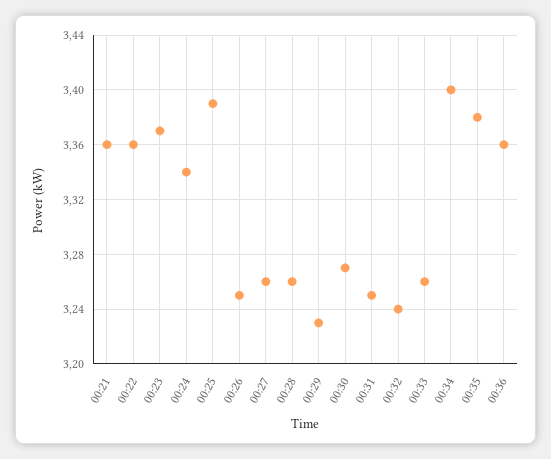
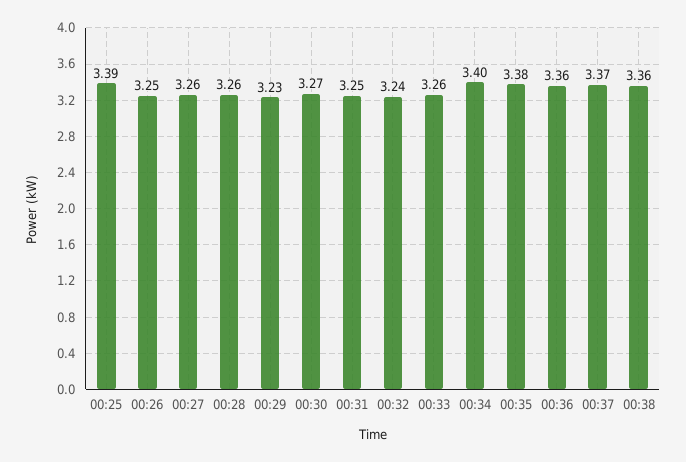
00:21: 3.36 -> none
00:22: 3.36 -> none
00:23: 3.37 -> none
00:24: 3.34 -> none
00:37: none -> 3.37
00:38: none -> 3.36

